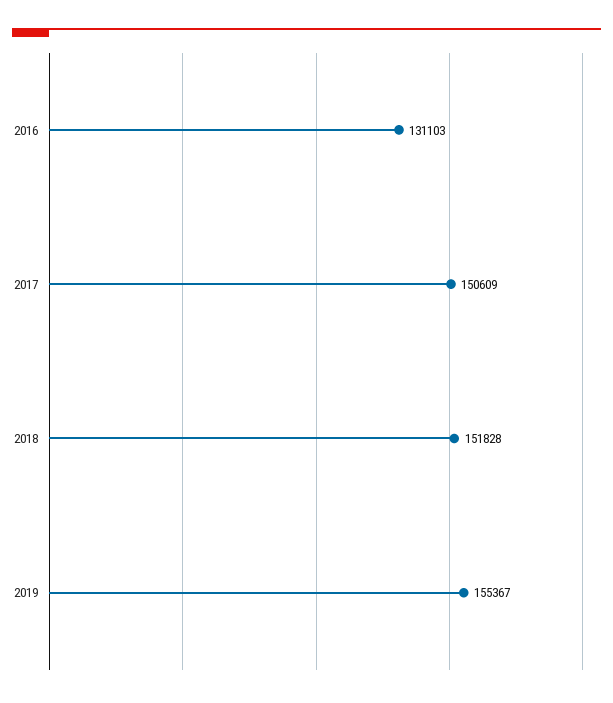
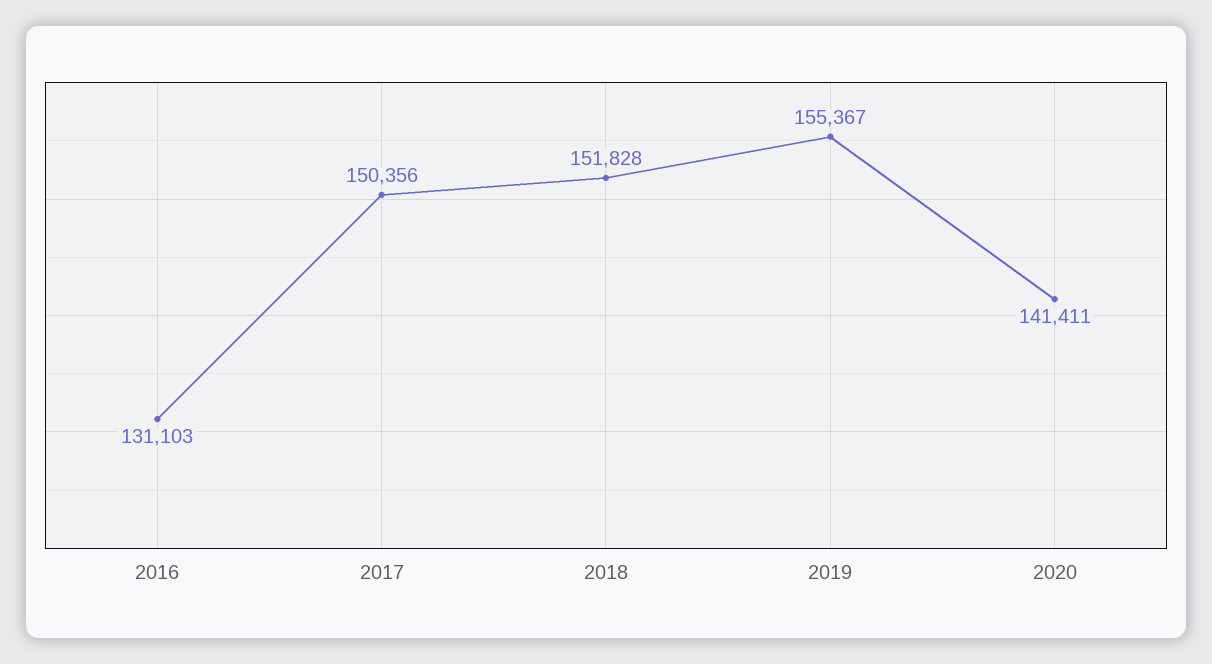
2017: 150609 -> 150356
2020: none -> 141411

